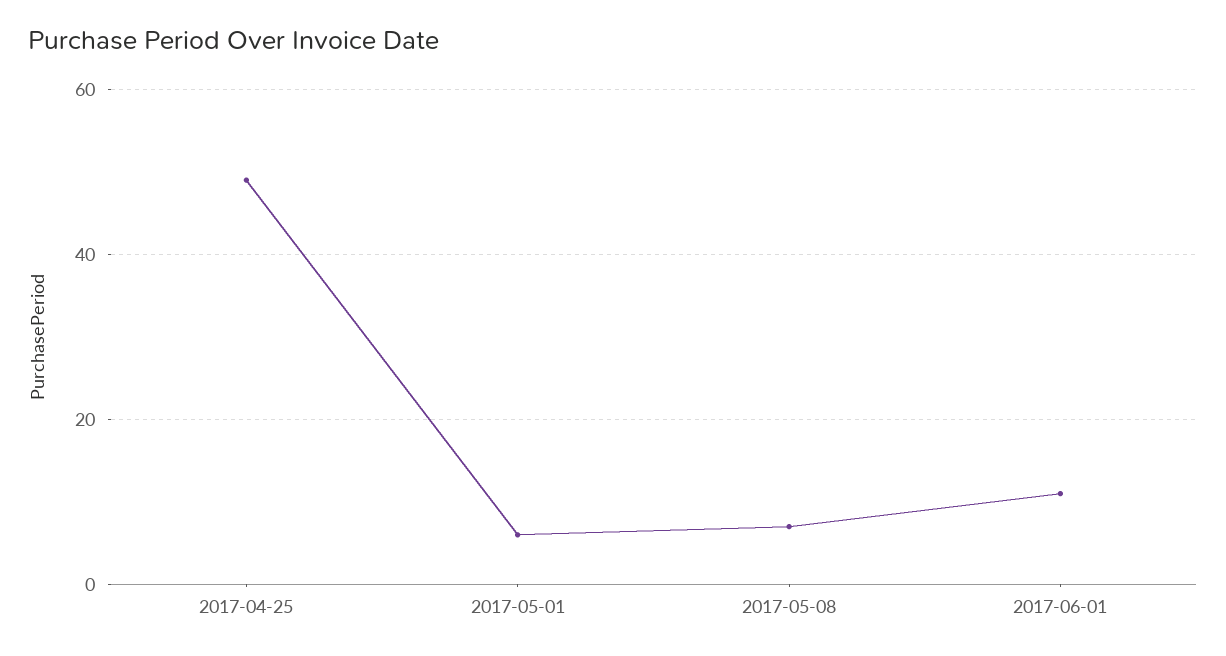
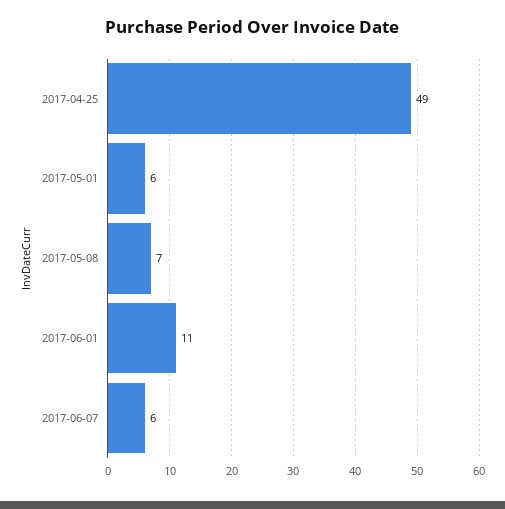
2017-06-07: none -> 6

